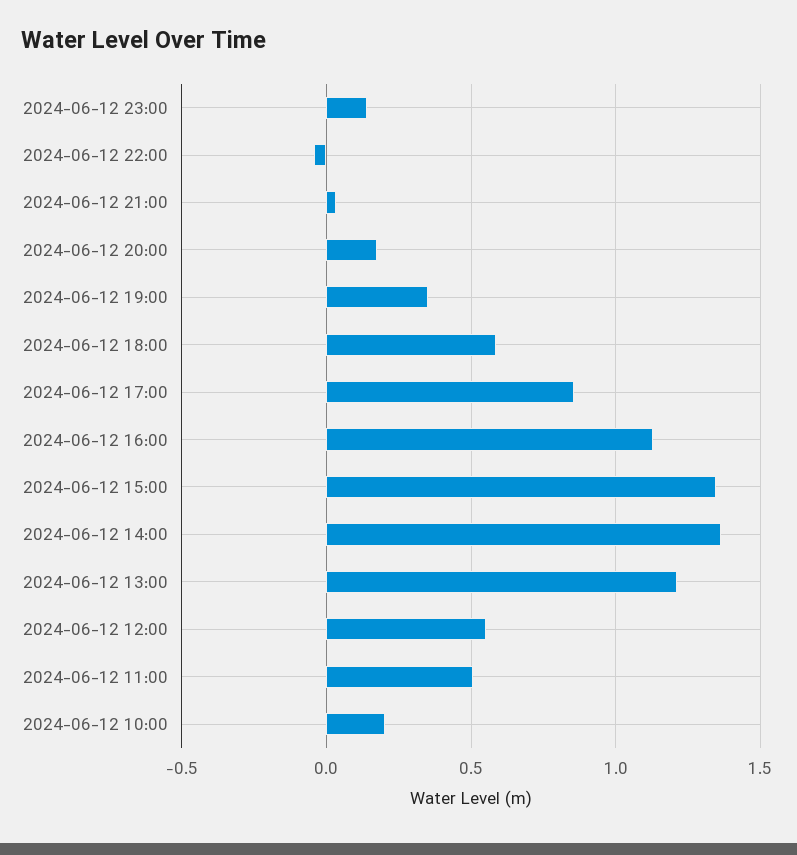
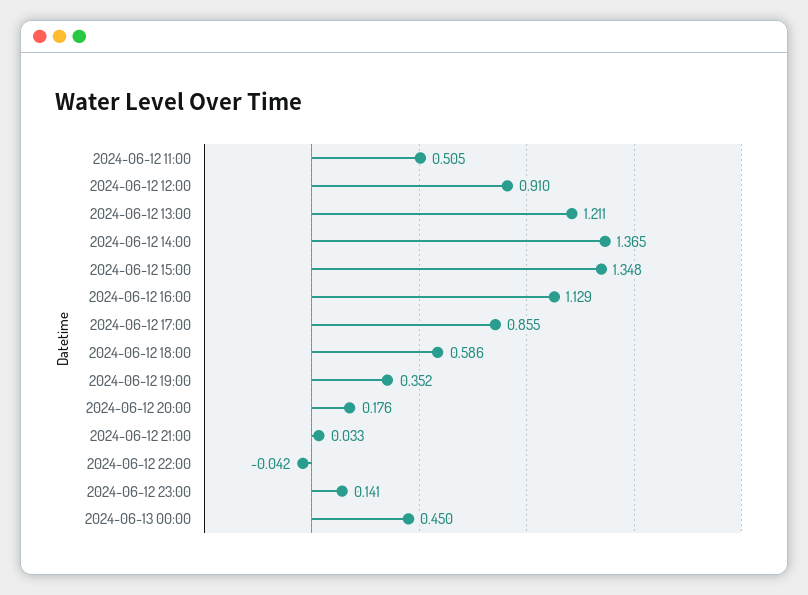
2024-06-12 12:00: 0.55 -> 0.91
2024-06-12 10:00: 0.2 -> none
2024-06-13 00:00: none -> 0.45

